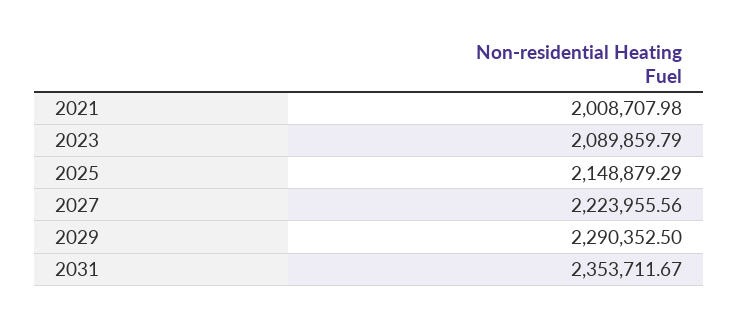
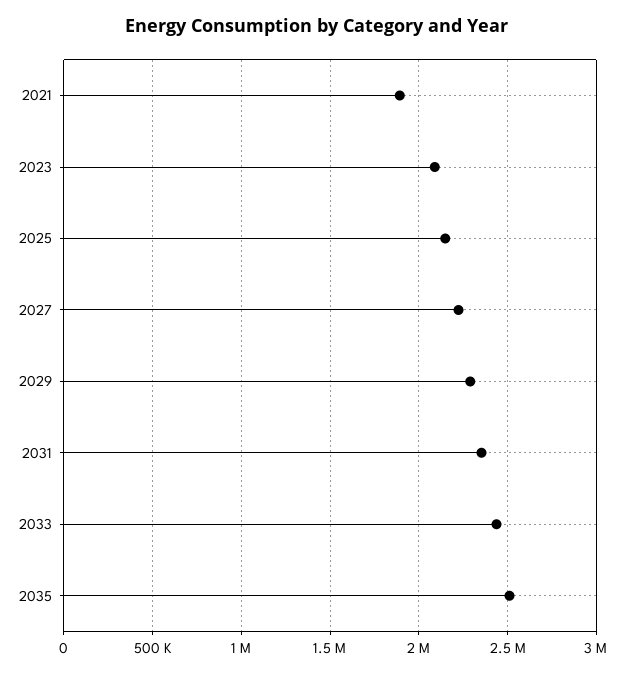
2021: 2008707.98 -> 1900000
2033: none -> 2450000
2035: none -> 2500000

